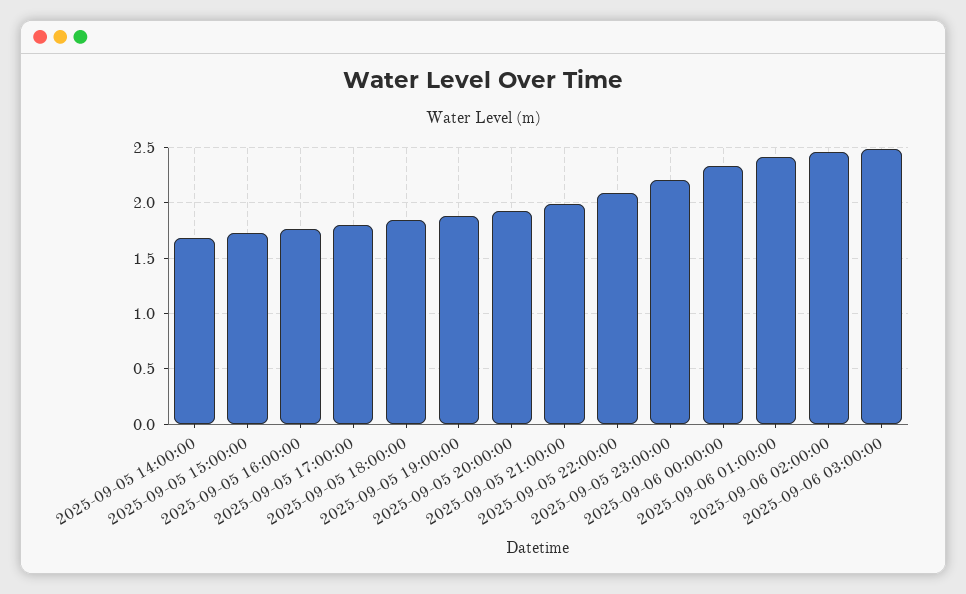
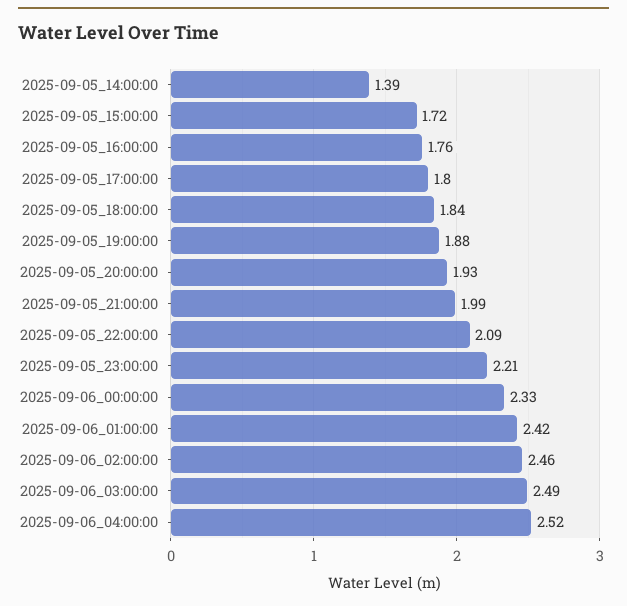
2025-09-05 14:00:00: 1.7 -> 1.39
2025-09-06_04:00:00: none -> 2.52

